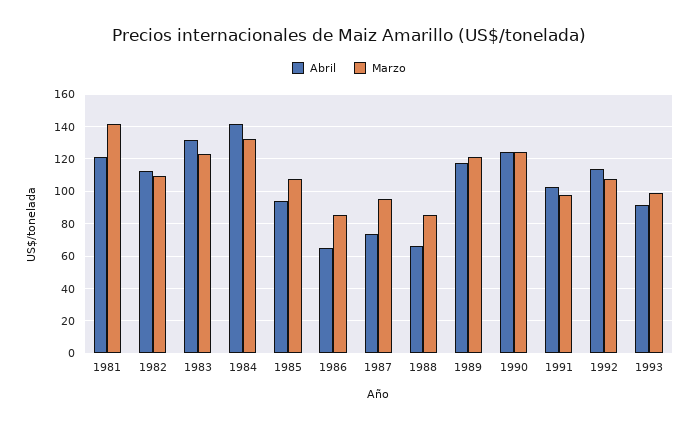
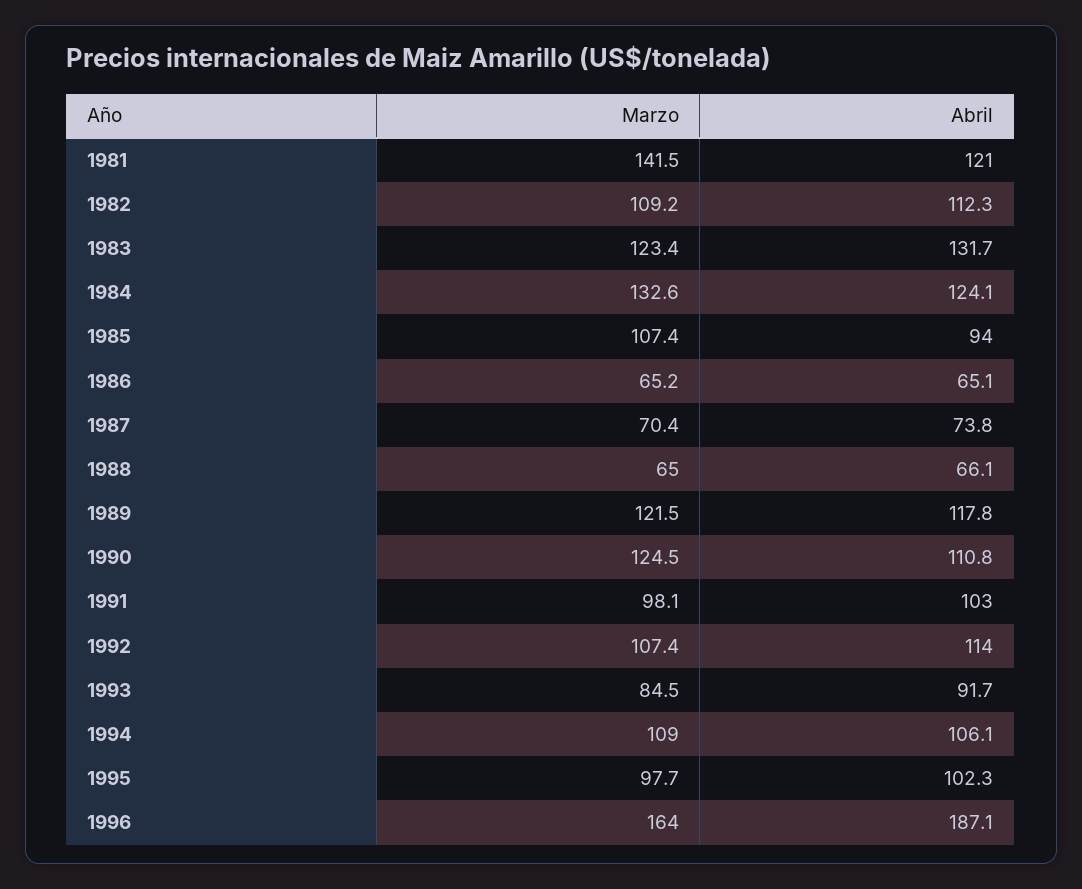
Abril, 1984: 140 -> 124.1
Marzo, 1986: 85 -> 65.2
Marzo, 1987: 95 -> 70.4
Marzo, 1988: 85 -> 65
Abril, 1990: 125 -> 110.8
Marzo, 1993: 100 -> 84.5
Marzo, 1994: none -> 109
Abril, 1994: none -> 106.1
Marzo, 1995: none -> 97.7
Abril, 1995: none -> 102.3
Marzo, 1996: none -> 164
Abril, 1996: none -> 187.1

